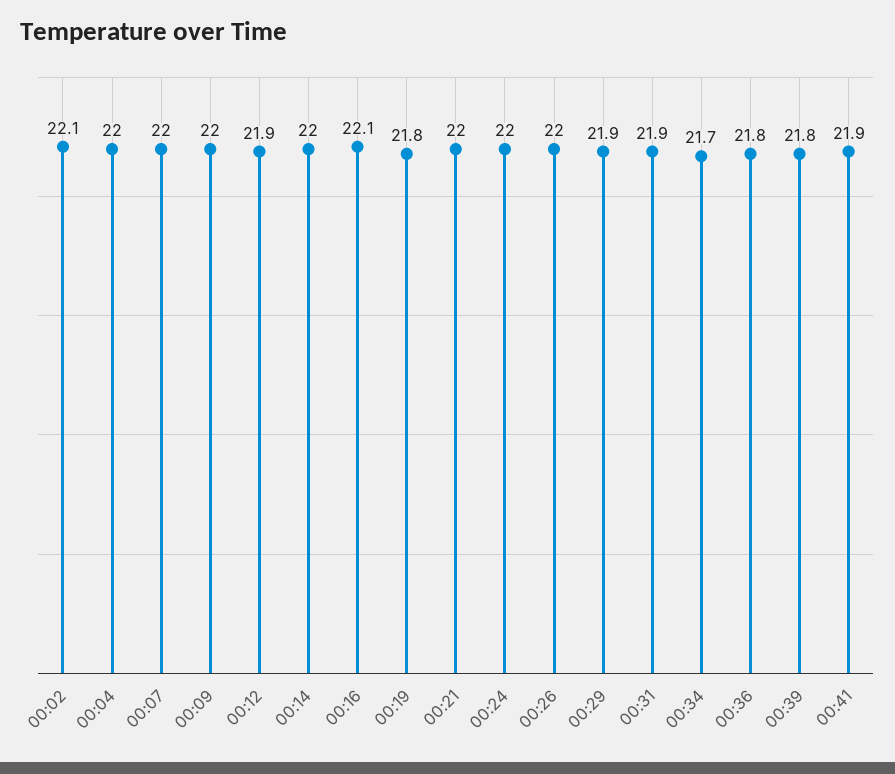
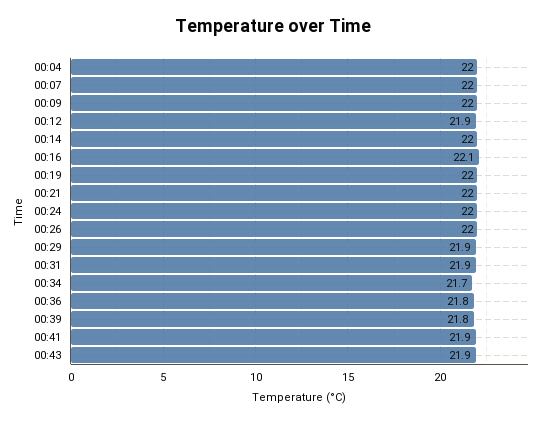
00:02: 22.1 -> none
00:19: 21.8 -> 22
00:43: none -> 21.9

